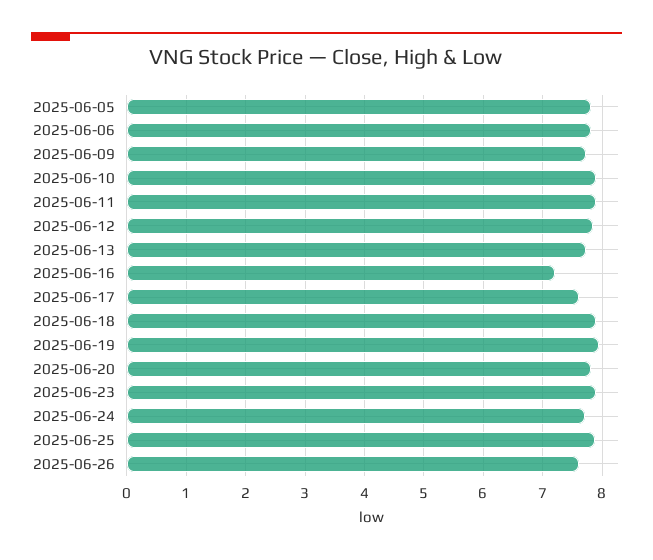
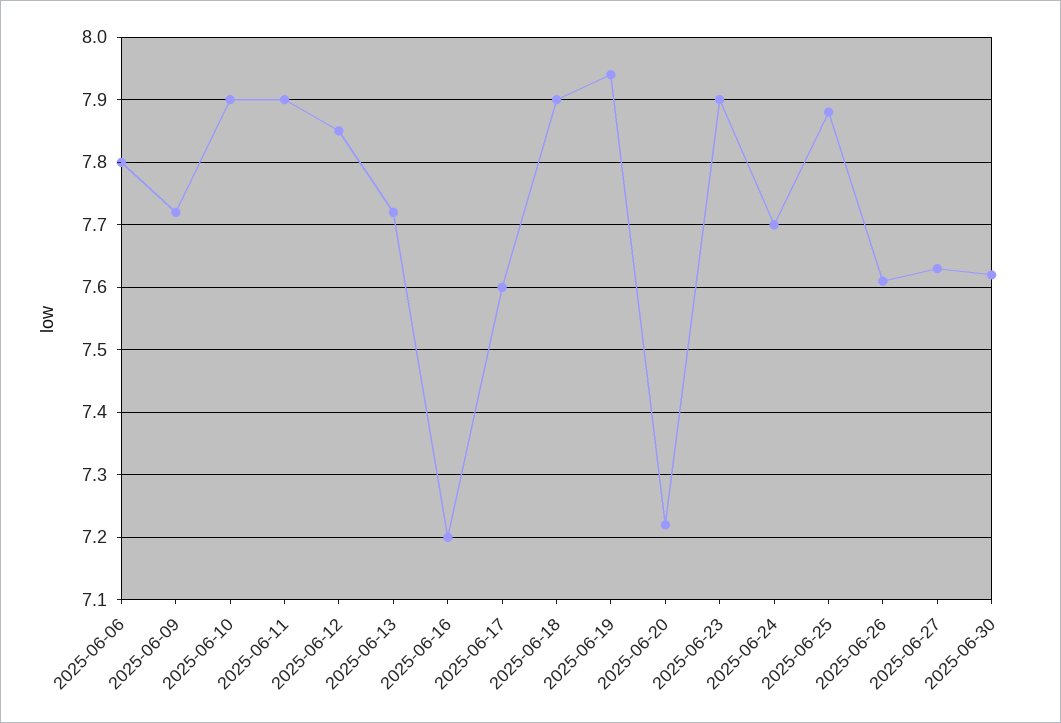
2025-06-05: 7.8 -> none
2025-06-20: 7.8 -> 7.22
2025-06-27: none -> 7.63
2025-06-30: none -> 7.62

